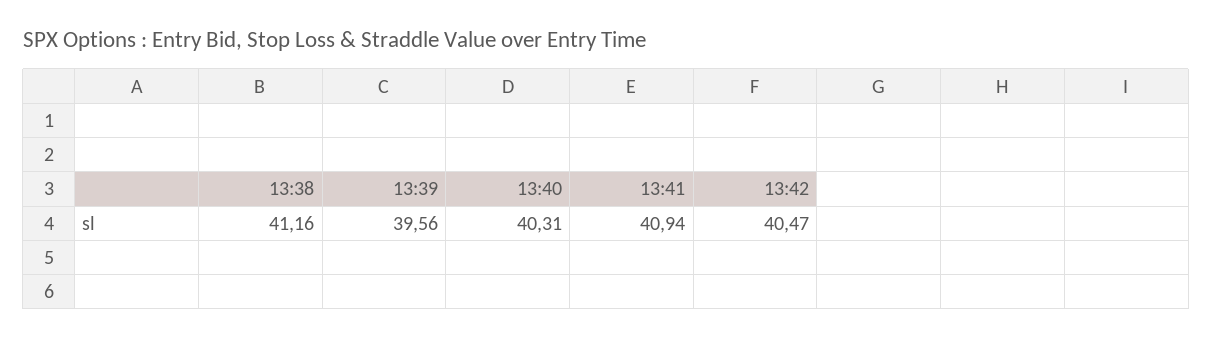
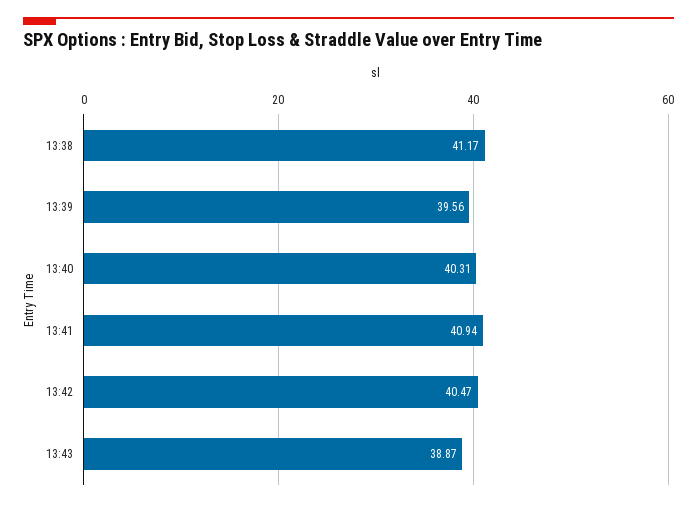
13:38: 41.16 -> 41.17
13:43: none -> 38.87

